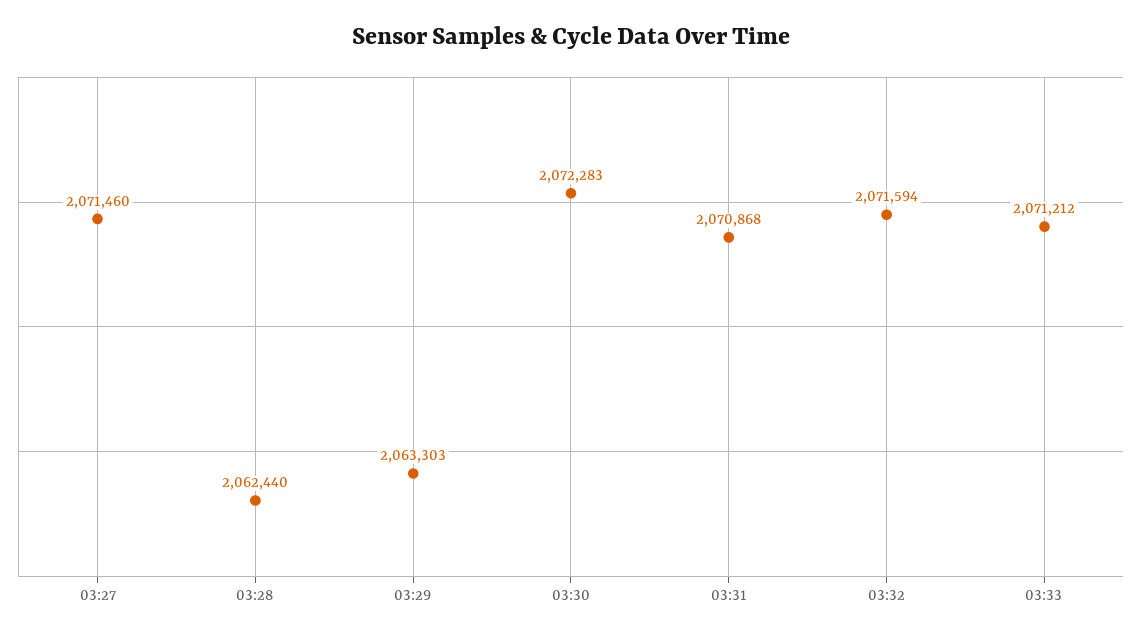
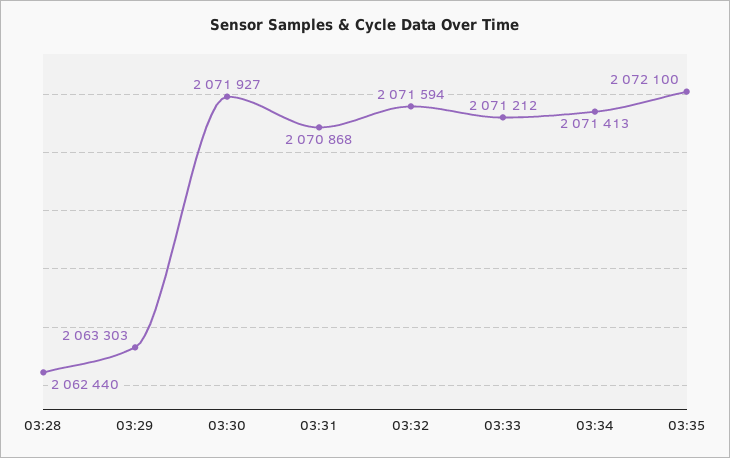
03:27: 2071460 -> none
03:30: 2072283 -> 2071927
03:34: none -> 2071413
03:35: none -> 2072100

